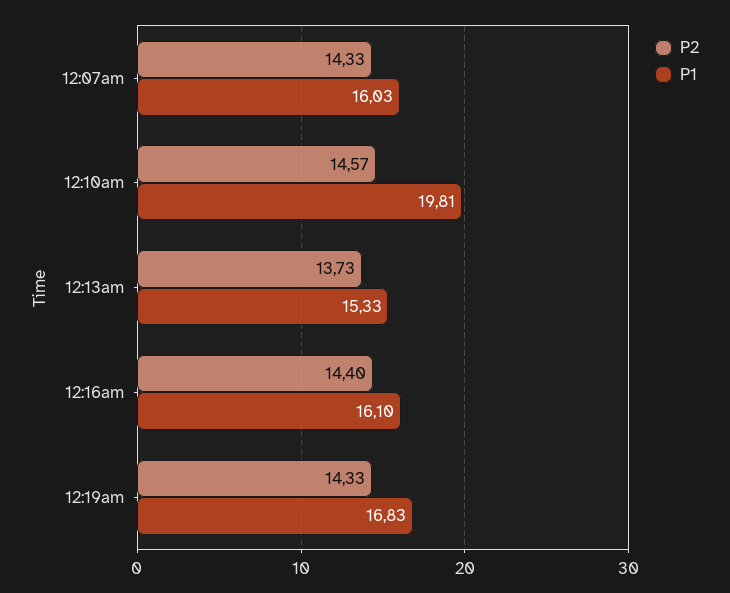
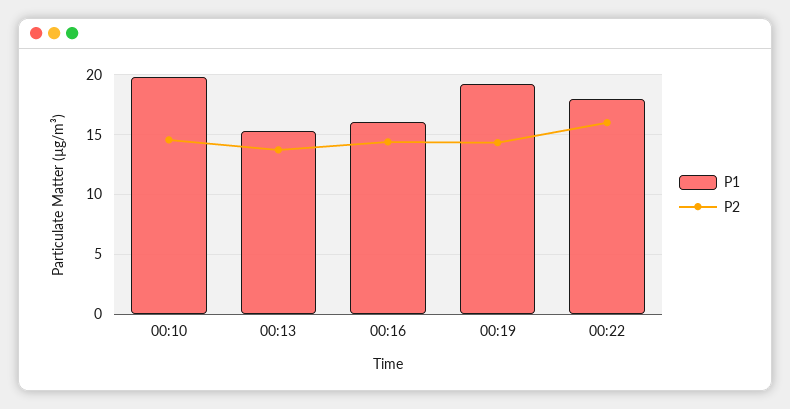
P2, 12:07am: 14.33 -> none
P1, 12:07am: 16.03 -> none
P1, 12:19am: 16.83 -> 19
P1, 00:22: none -> 18
P2, 00:22: none -> 16

